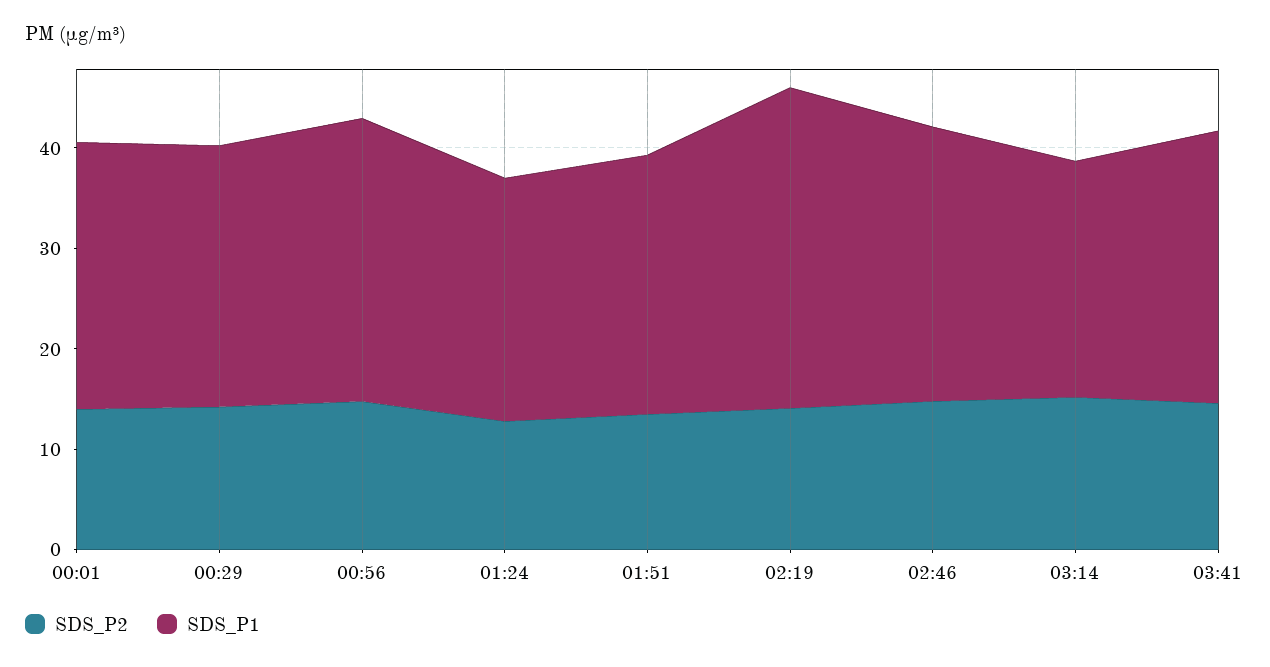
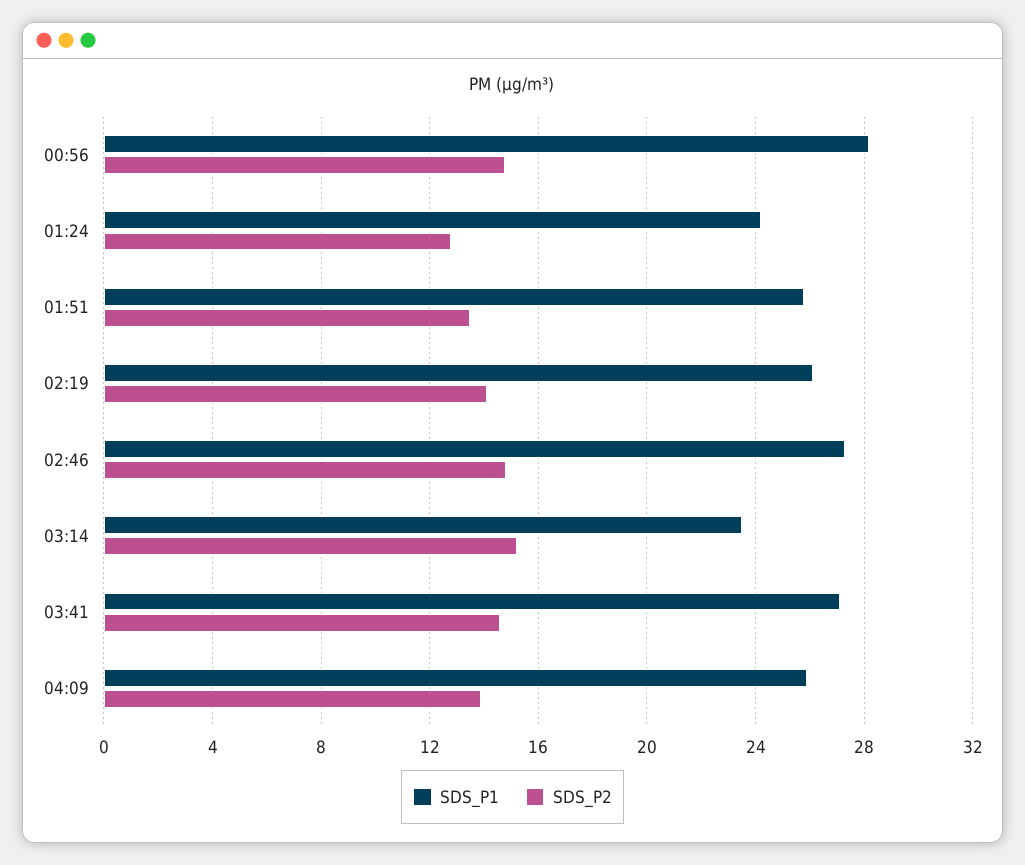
SDS_P2, 00:01: 14 -> none
SDS_P1, 00:01: 26 -> none
SDS_P2, 00:29: 14 -> none
SDS_P1, 00:29: 26 -> none
SDS_P1, 02:19: 32 -> 26
SDS_P1, 04:09: none -> 26
SDS_P2, 04:09: none -> 14

